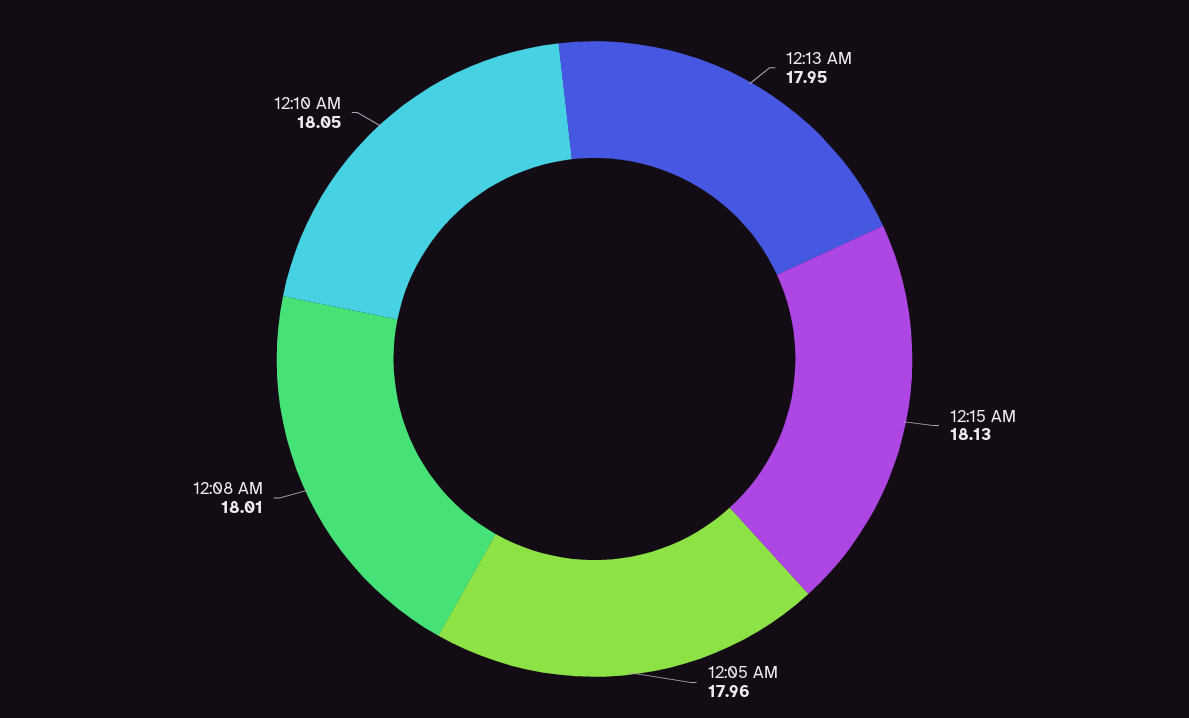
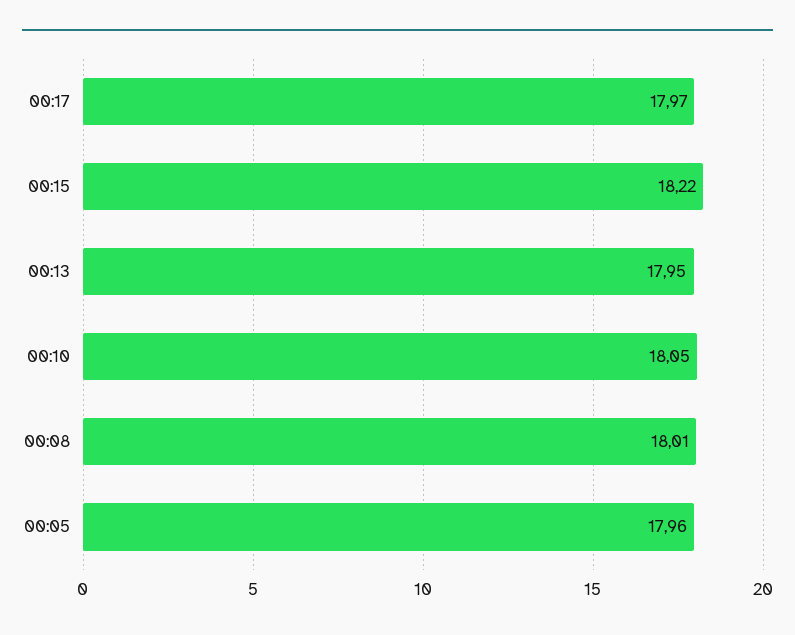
12:15 AM: 18.13 -> 18.22
00:17: none -> 17.97

